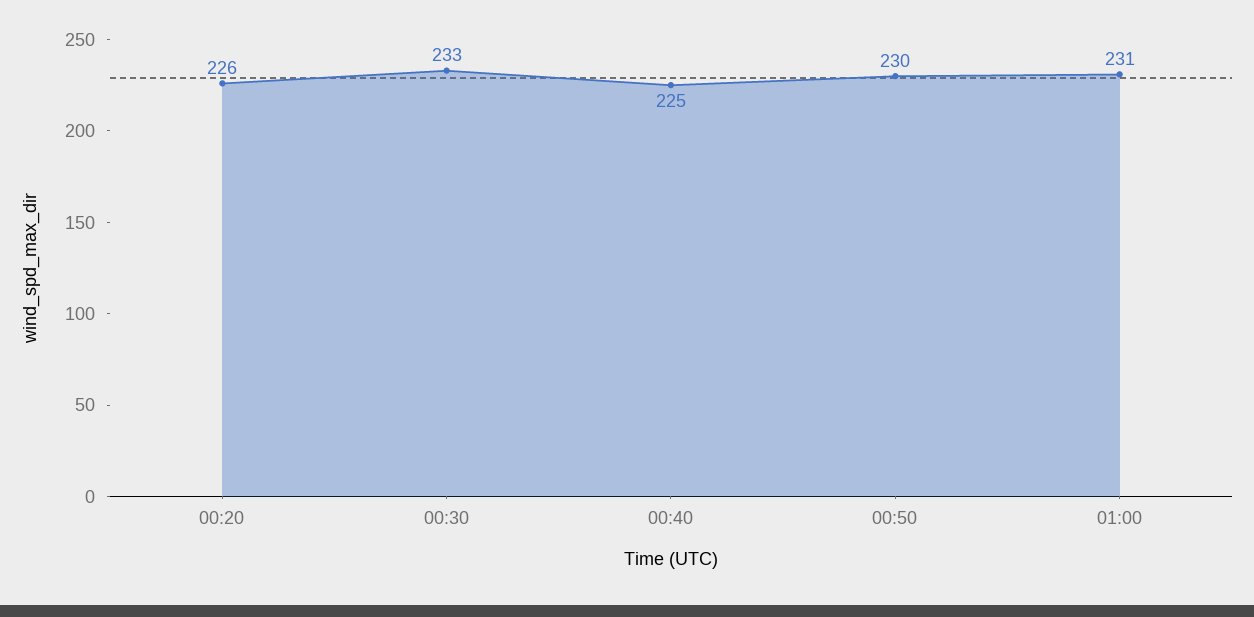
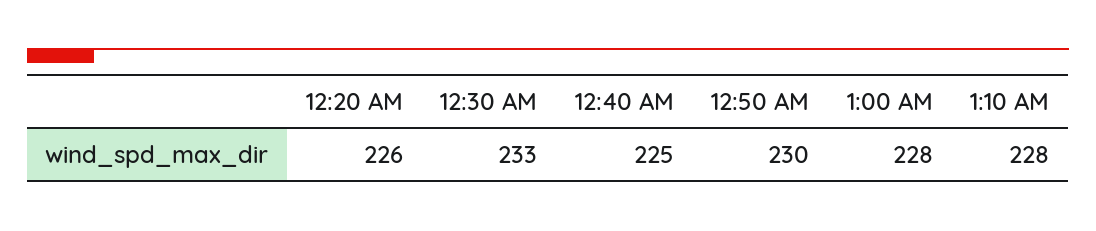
01:00: 231 -> 228
1:10 AM: none -> 228

